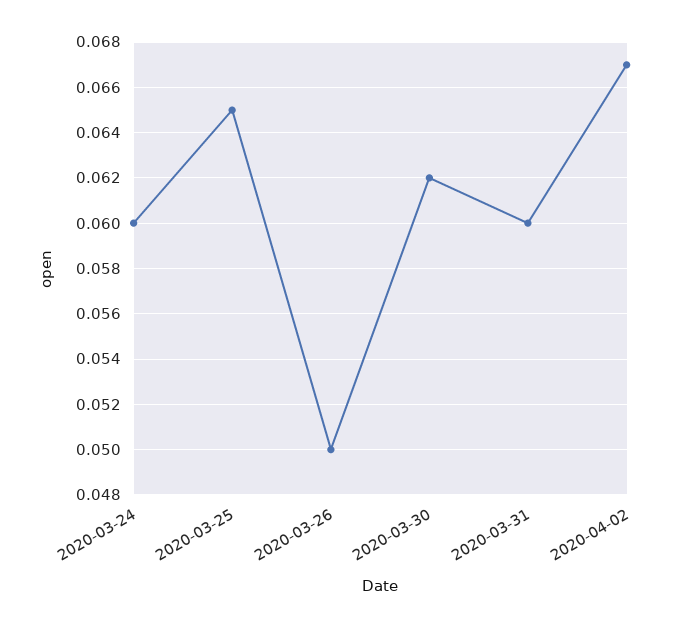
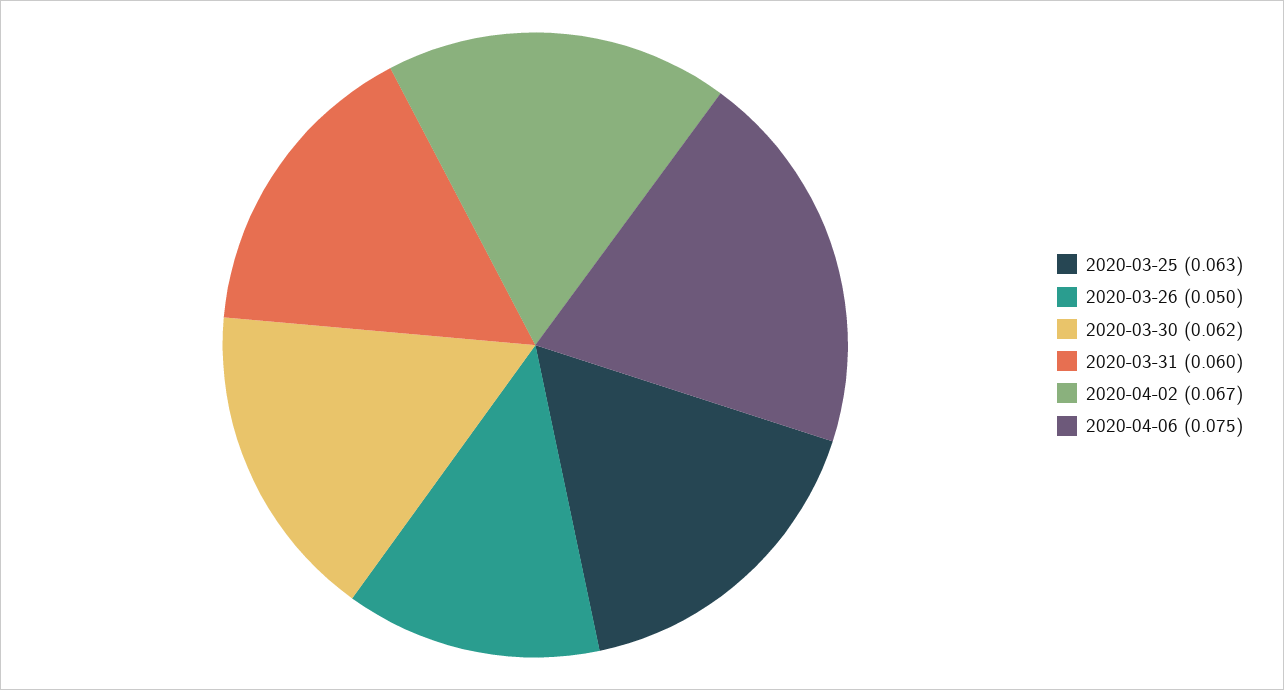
2020-03-24: 0.06 -> none
2020-03-25: 0.065 -> 0.063
2020-04-06: none -> 0.075

